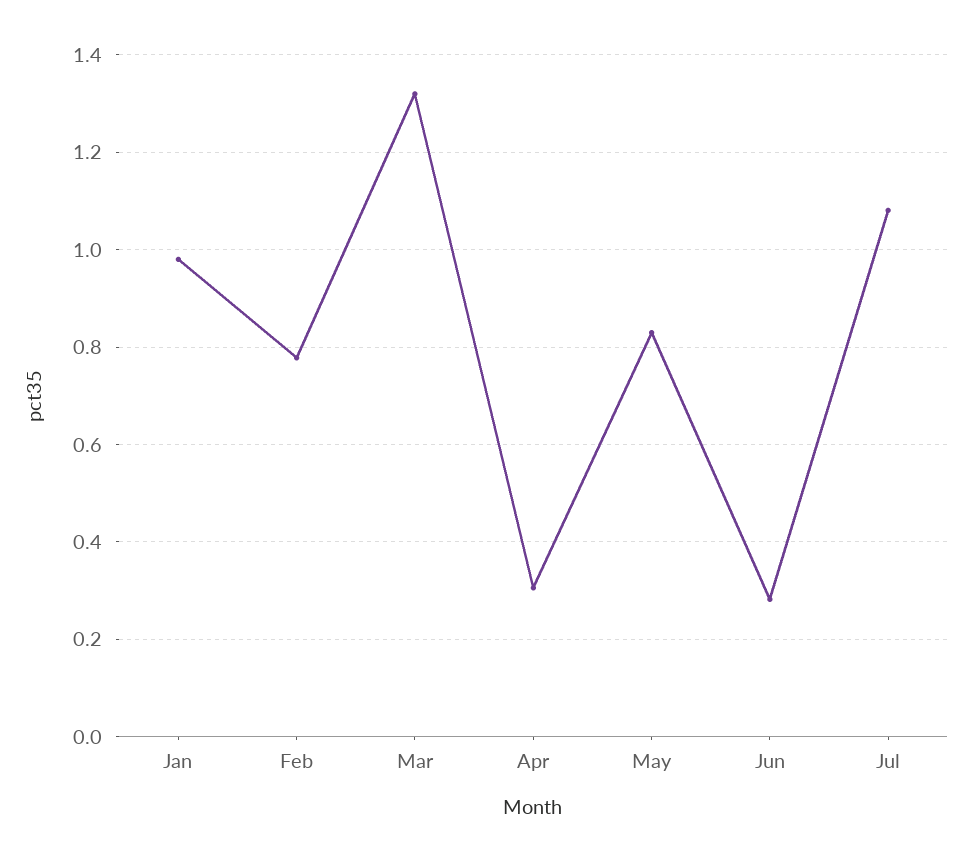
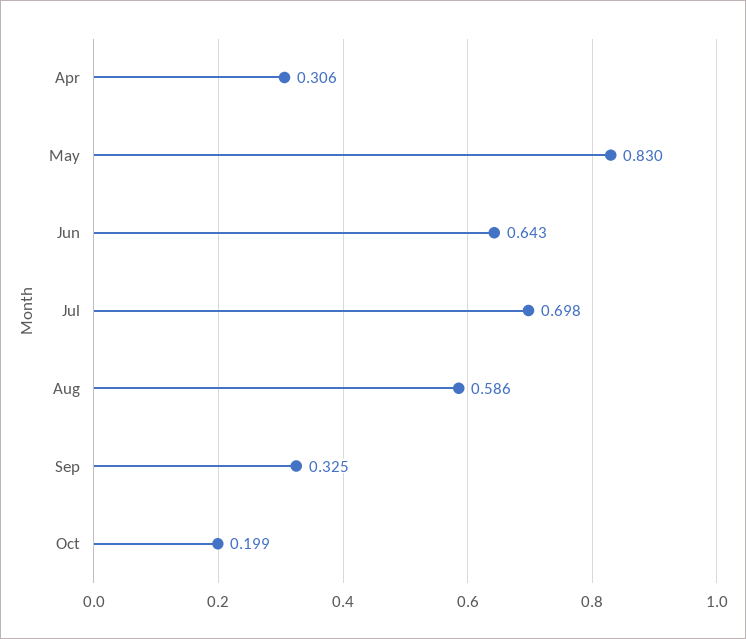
Jan: 0.98 -> none
Feb: 0.78 -> none
Mar: 1.32 -> none
Jun: 0.28 -> 0.643
Jul: 1.08 -> 0.698
Aug: none -> 0.586
Sep: none -> 0.325
Oct: none -> 0.199

